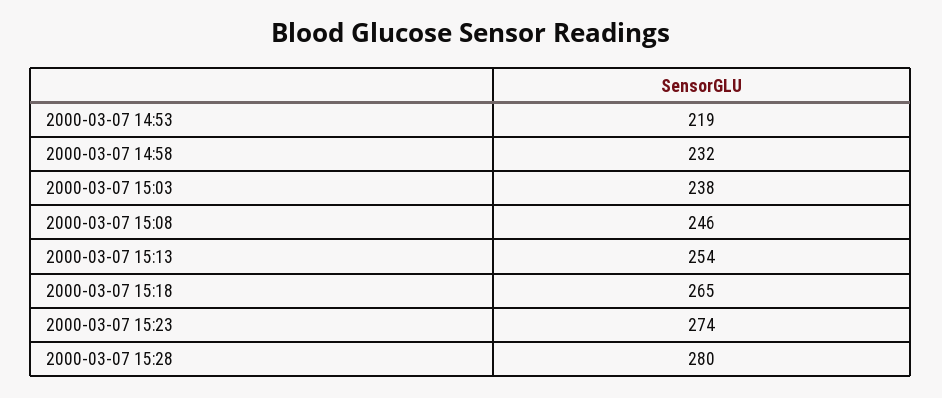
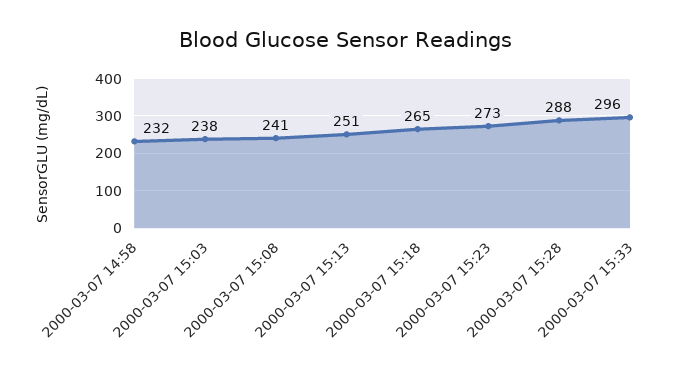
2000-03-07 14:53: 219 -> none
2000-03-07 15:08: 246 -> 241
2000-03-07 15:13: 254 -> 251
2000-03-07 15:23: 274 -> 273
2000-03-07 15:28: 280 -> 288
2000-03-07 15:33: none -> 296

